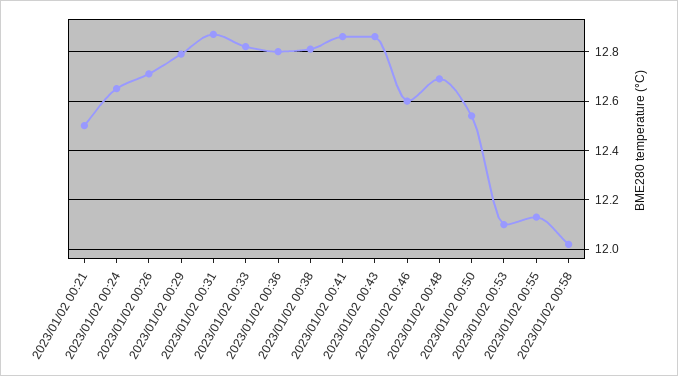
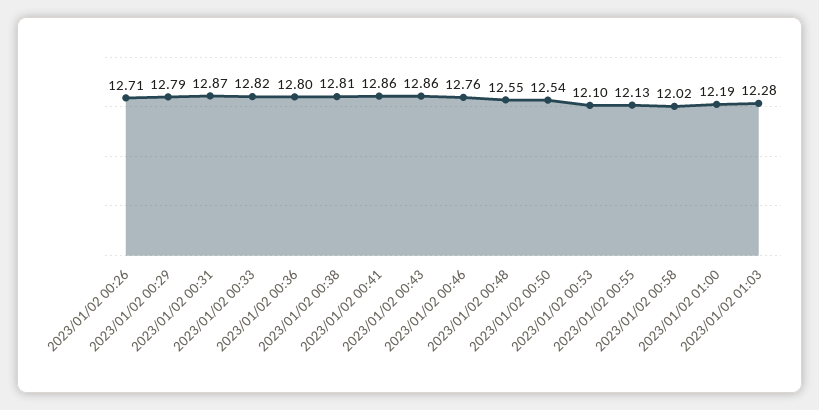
2023/01/02 00:21: 12.5 -> none
2023/01/02 00:24: 12.65 -> none
2023/01/02 00:46: 12.6 -> 12.76
2023/01/02 00:48: 12.7 -> 12.55
2023/01/02 01:00: none -> 12.19
2023/01/02 01:03: none -> 12.28

